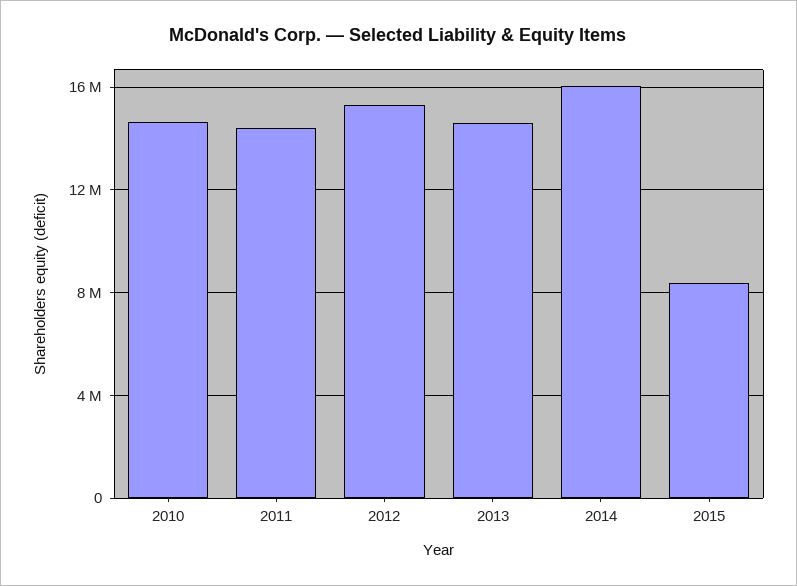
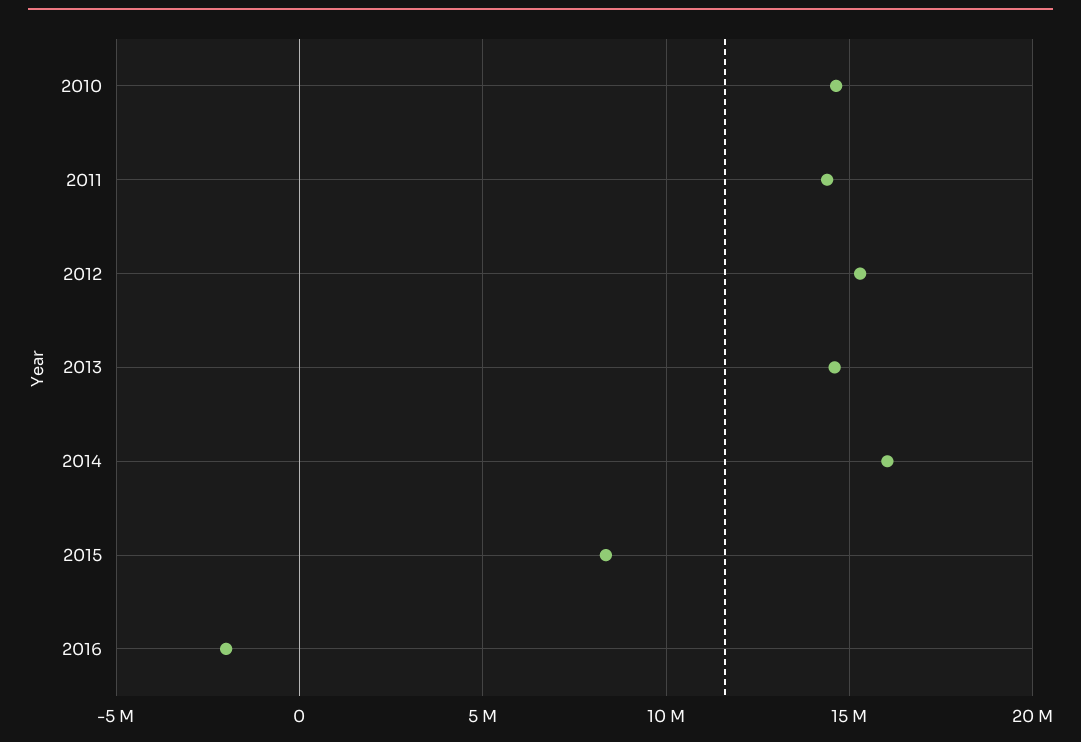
2016: none -> -2000000

